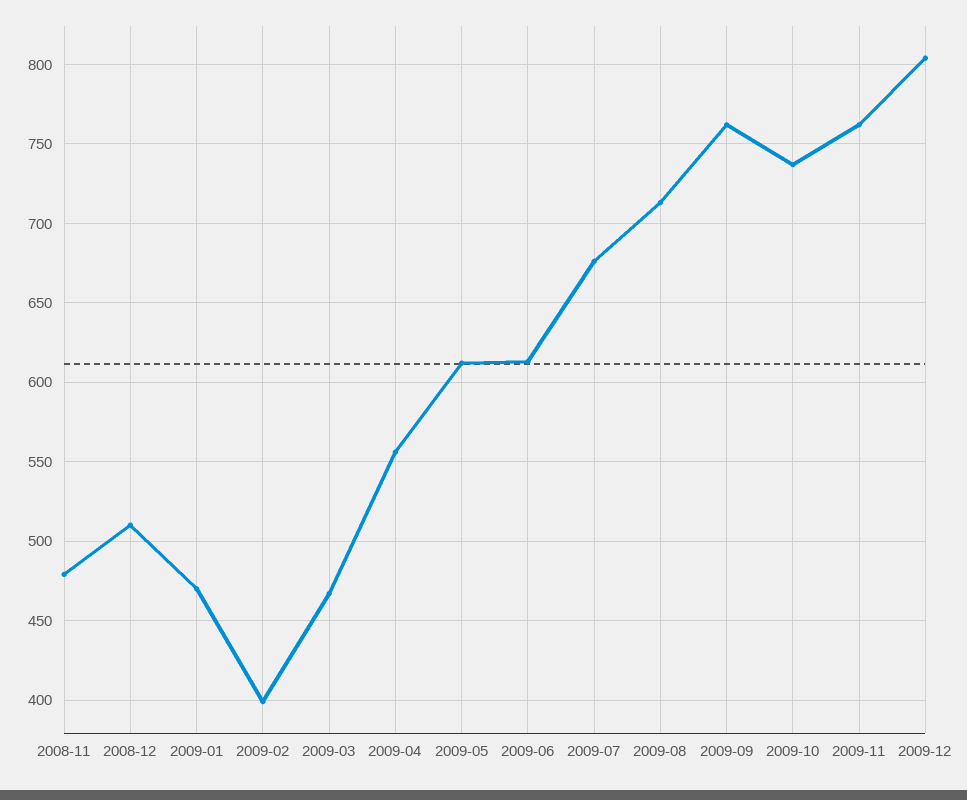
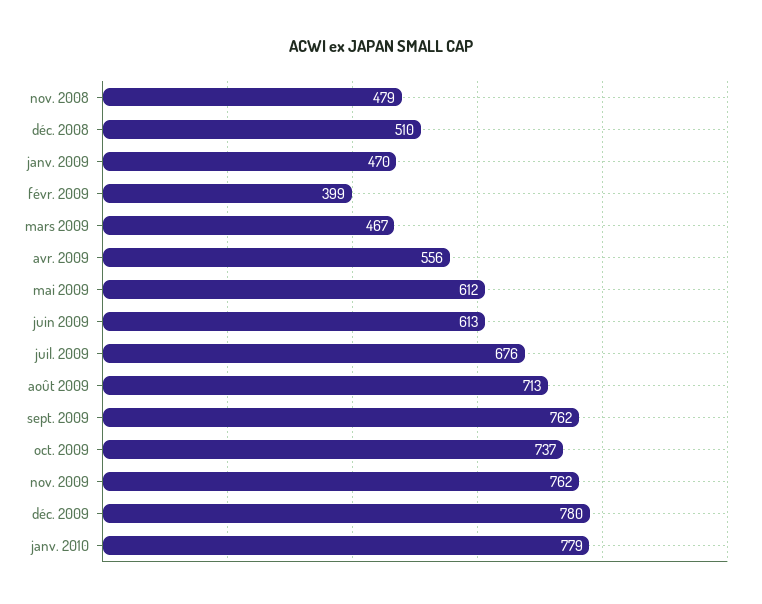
2009-12: 805 -> 780
janv. 2010: none -> 779

